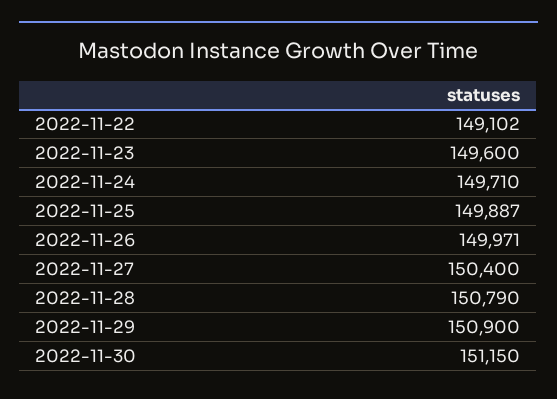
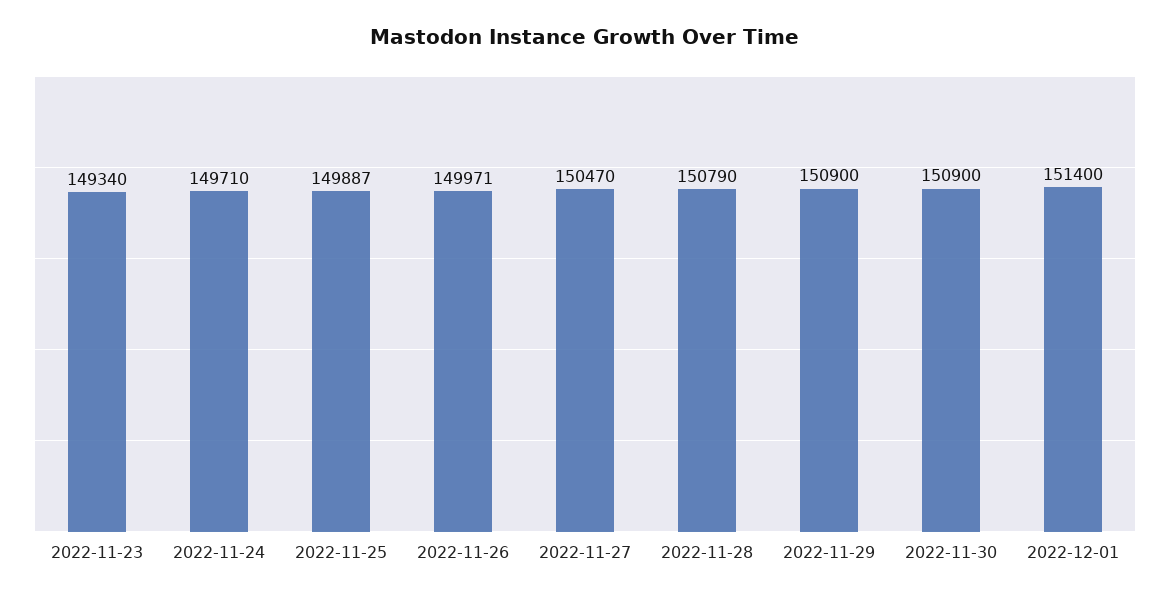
2022-11-22: 149102 -> none
2022-11-23: 149600 -> 149340
2022-11-27: 150400 -> 150470
2022-11-30: 151150 -> 150900
2022-12-01: none -> 151400

